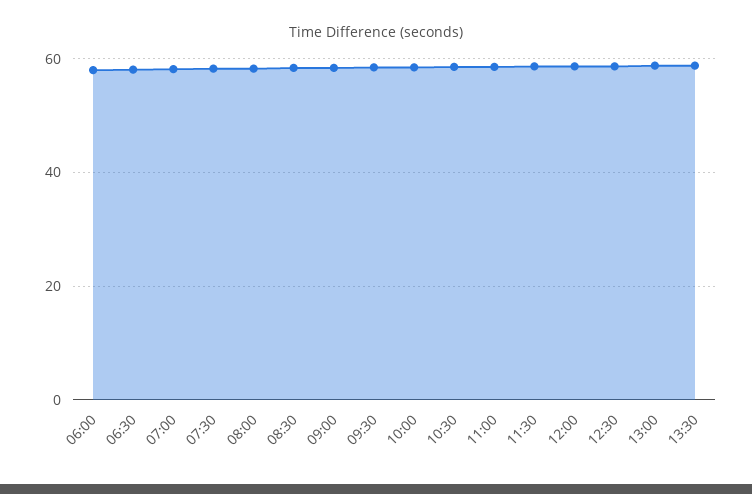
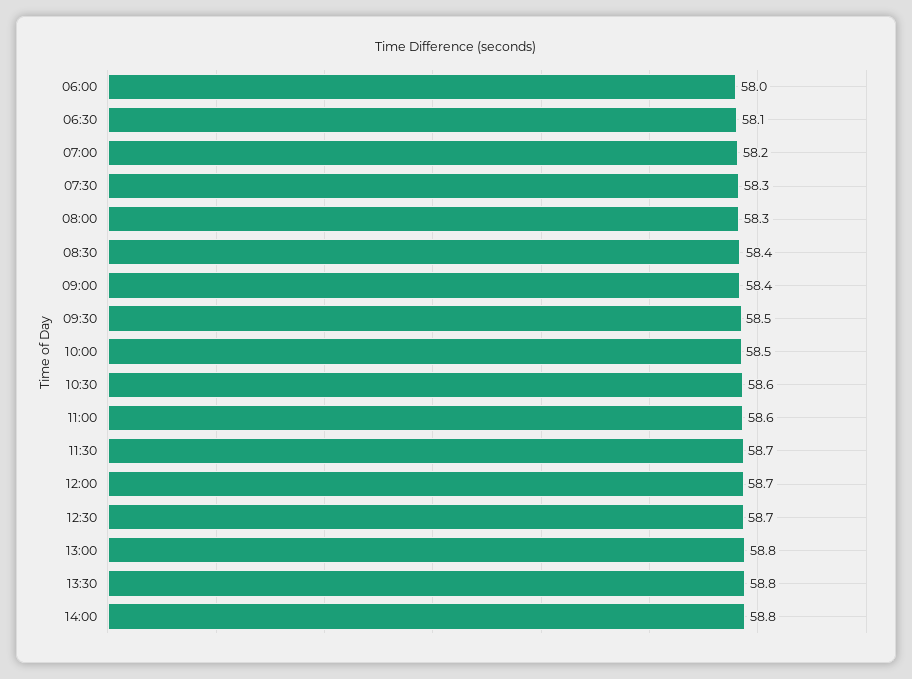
14:00: none -> 58.8

